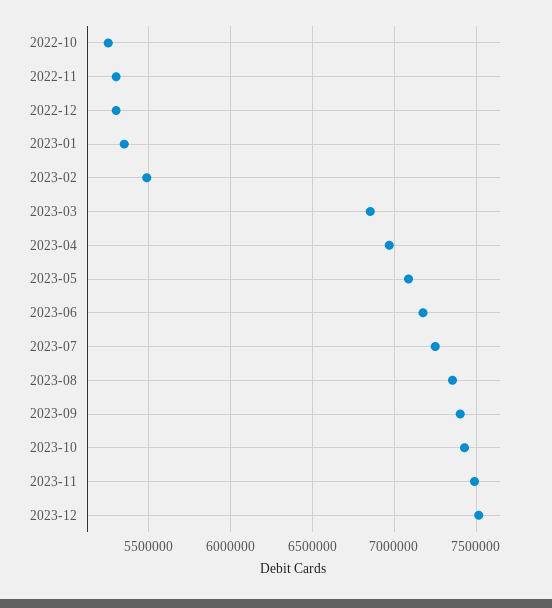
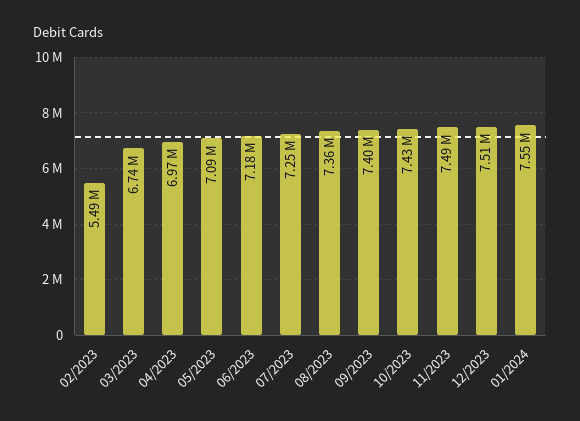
2022-10: 5250000 -> none
2022-11: 5300000 -> none
2022-12: 5300000 -> none
2023-01: 5350000 -> none
2023-03: 6850000 -> 6740000
01/2024: none -> 7550000

